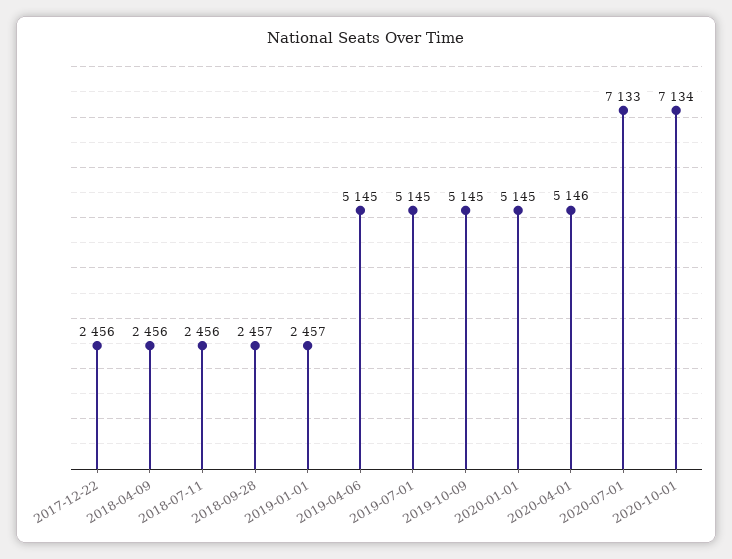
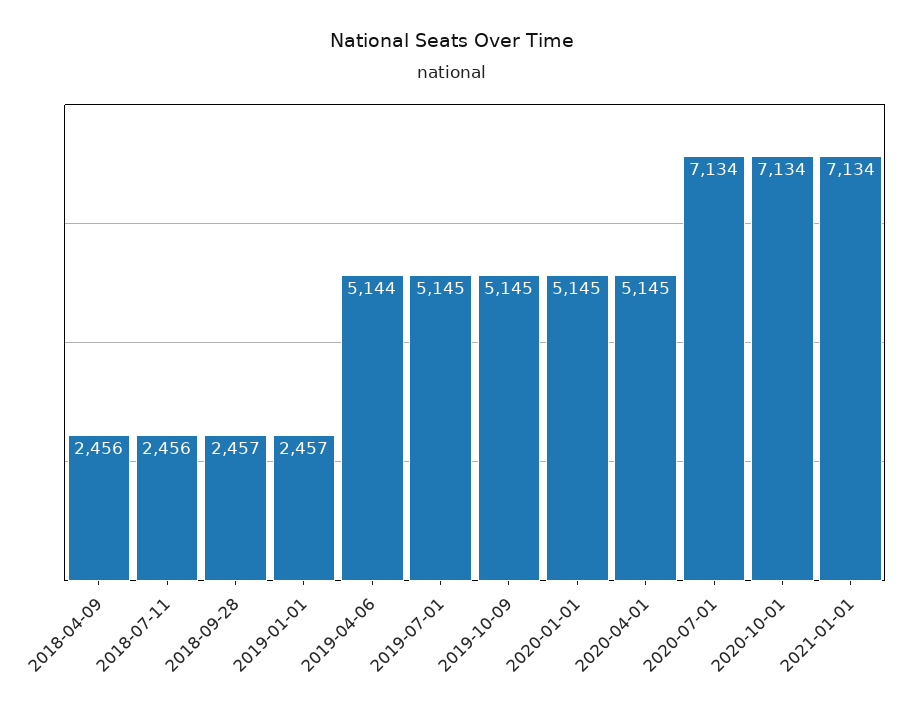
2017-12-22: 2456 -> none
2019-04-06: 5145 -> 5144
2020-04-01: 5146 -> 5145
2020-07-01: 7133 -> 7134
2021-01-01: none -> 7134

